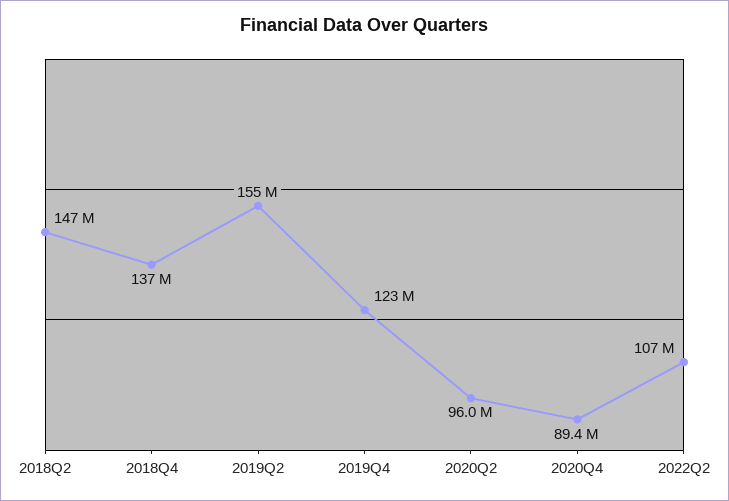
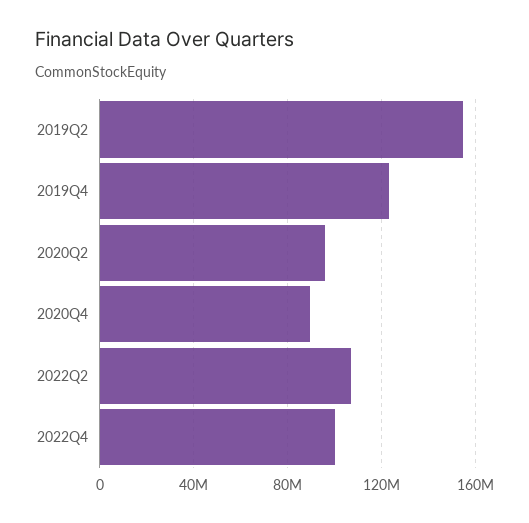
2018Q2: 147000000 -> none
2018Q4: 137000000 -> none
2022Q4: none -> 100000000

